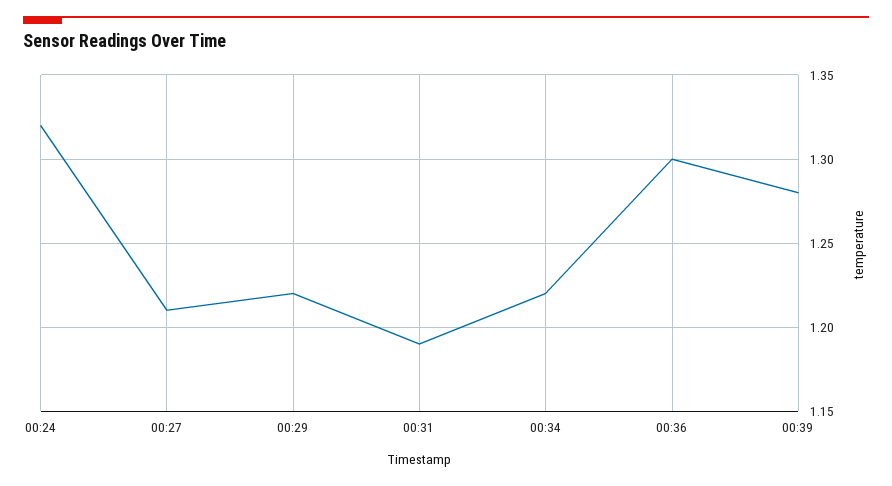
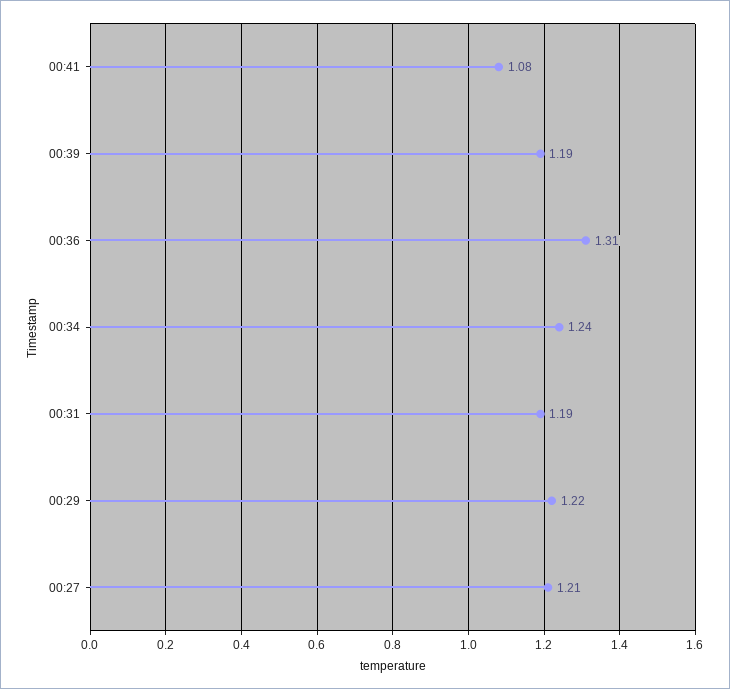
00:24: 1.32 -> none
00:34: 1.22 -> 1.24
00:36: 1.3 -> 1.31
00:39: 1.28 -> 1.19
00:41: none -> 1.08

